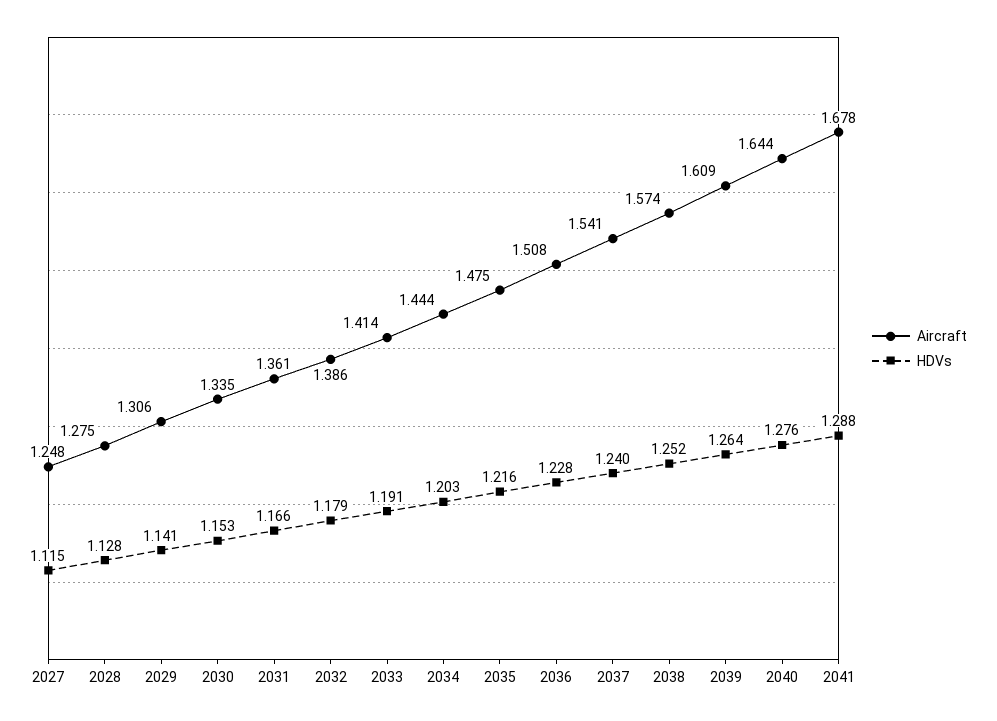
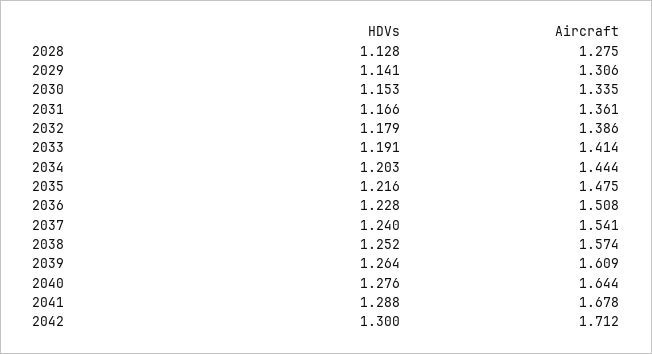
Aircraft, 2027: 1.248 -> none
HDVs, 2027: 1.115 -> none
HDVs, 2042: none -> 1.3
Aircraft, 2042: none -> 1.712

